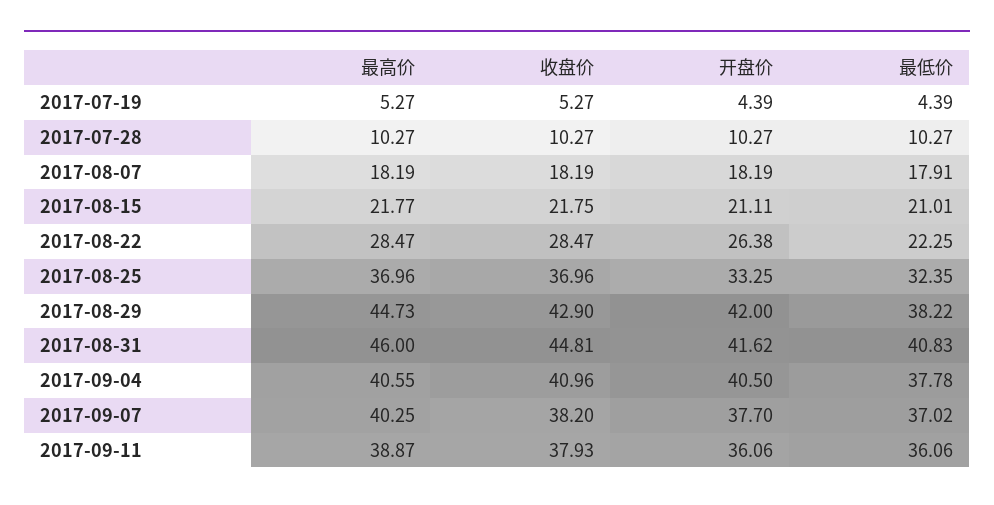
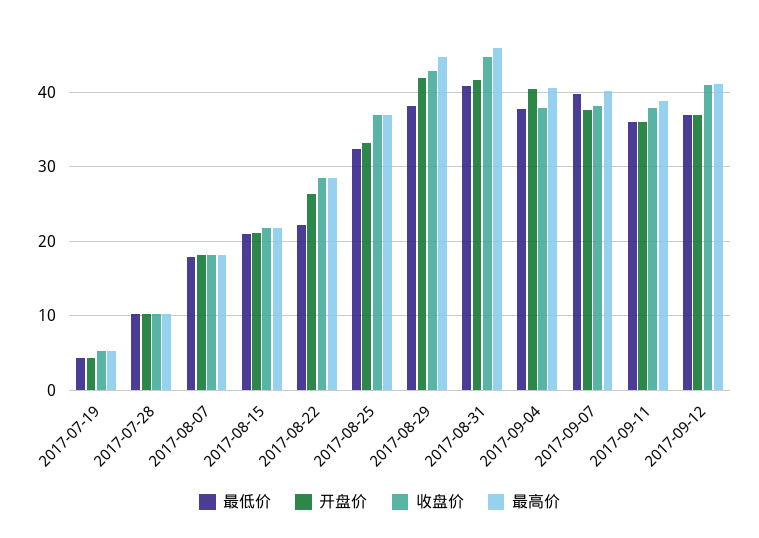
收盘价, 2017-09-04: 40.96 -> 38
最低价, 2017-09-07: 37.02 -> 40
最低价, 2017-09-12: none -> 37
开盘价, 2017-09-12: none -> 37
收盘价, 2017-09-12: none -> 41
最高价, 2017-09-12: none -> 41

